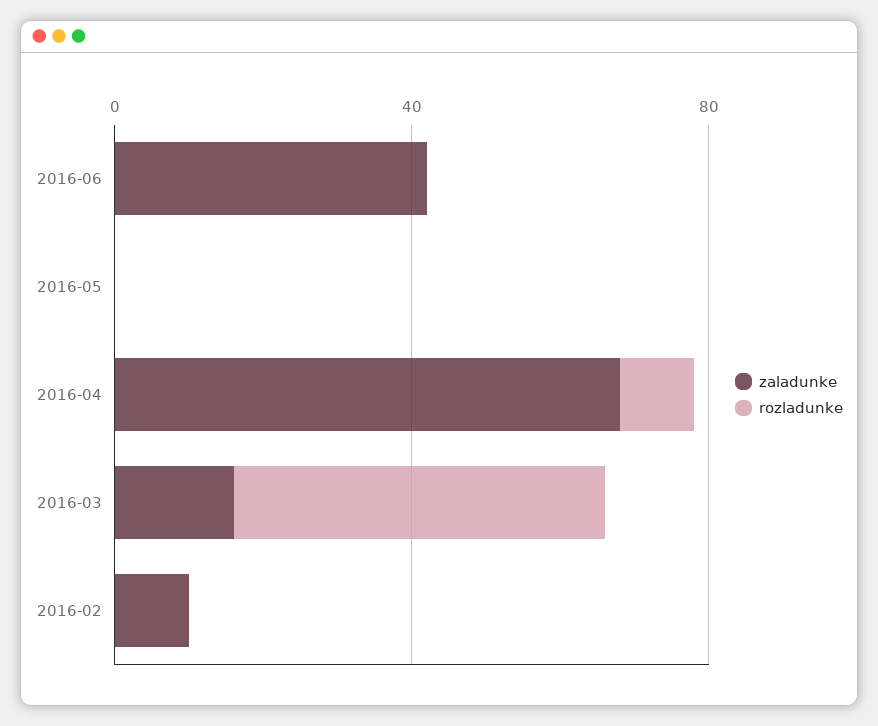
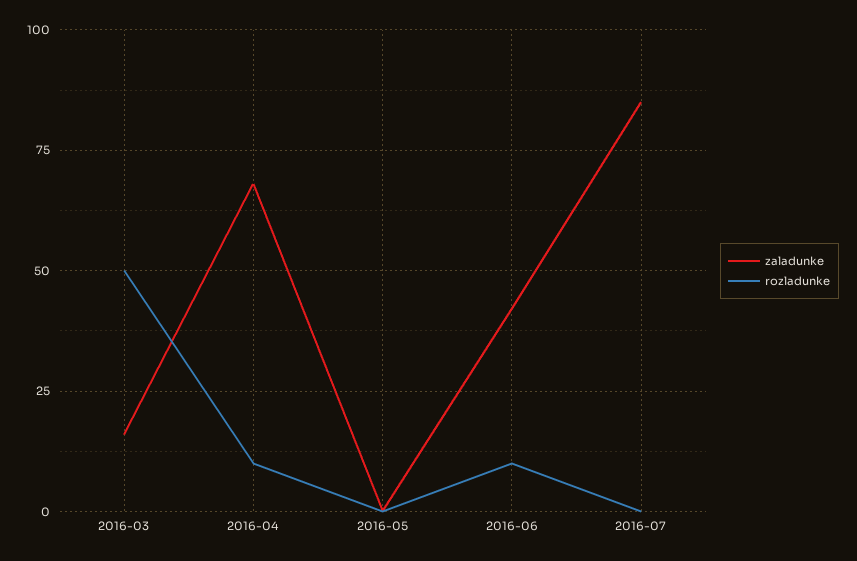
rozladunke, 2016-06: 0 -> 10
zaladunke, 2016-02: 10 -> none
rozladunke, 2016-02: 0 -> none
zaladunke, 2016-07: none -> 85
rozladunke, 2016-07: none -> 0

